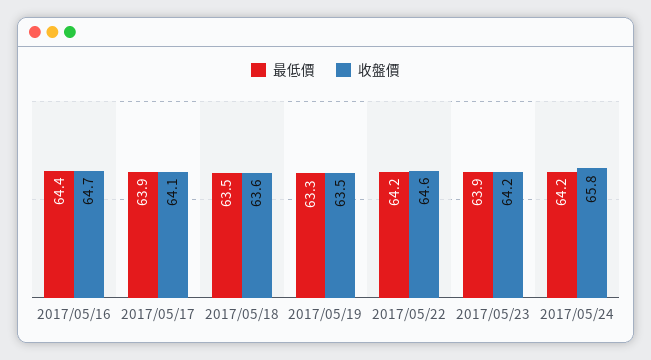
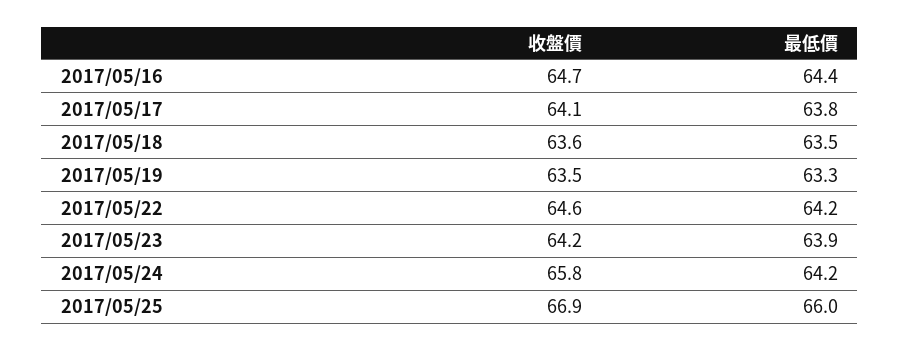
最低價, 2017/05/17: 63.9 -> 63.8
收盤價, 2017/05/25: none -> 66.9
最低價, 2017/05/25: none -> 66

